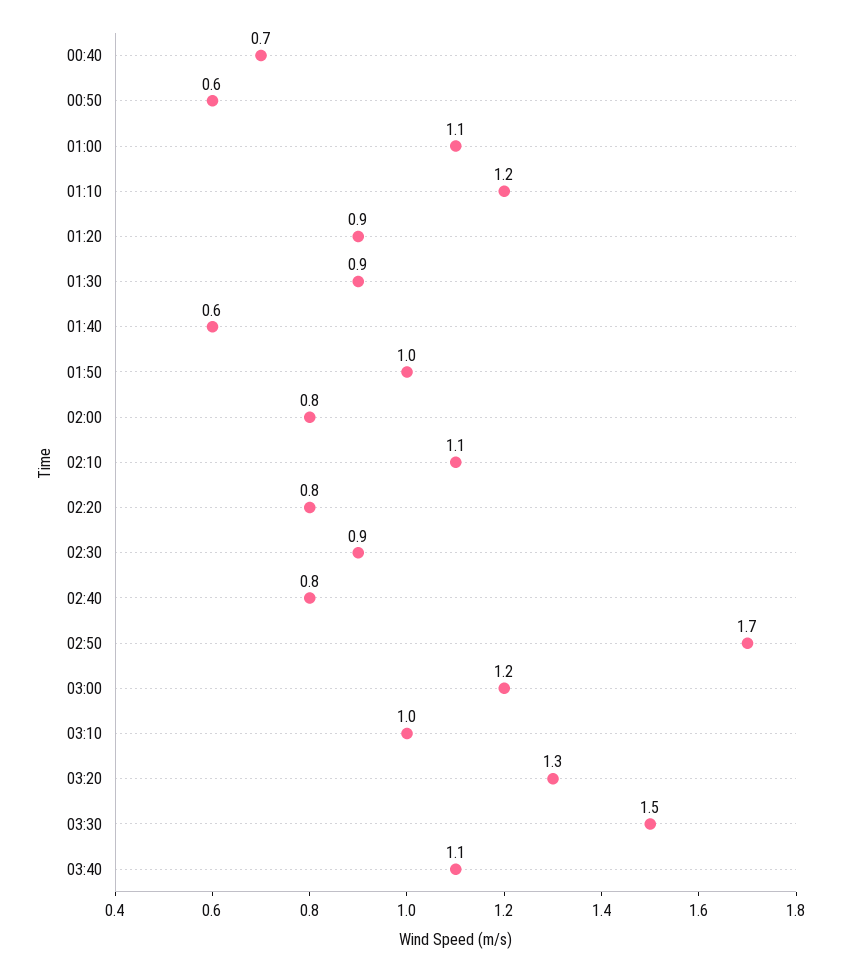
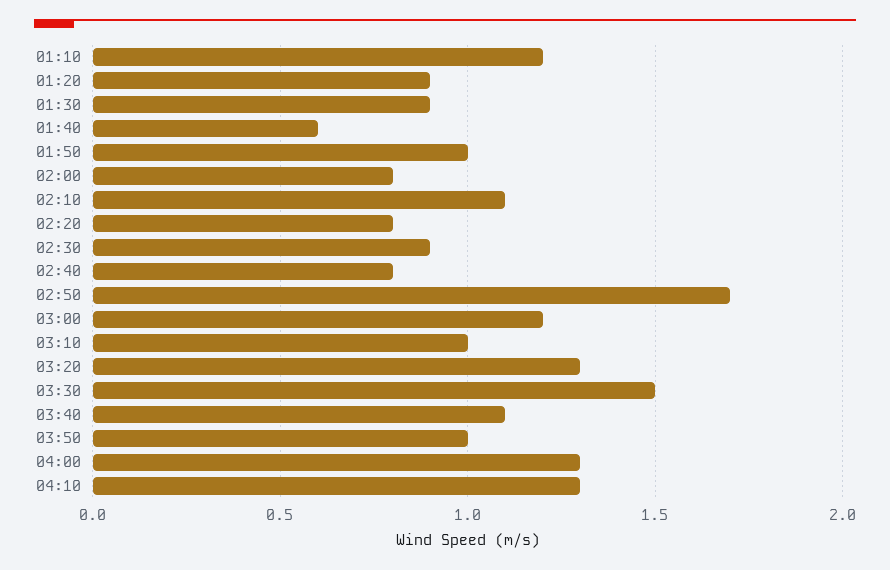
00:40: 0.7 -> none
00:50: 0.6 -> none
01:00: 1.1 -> none
03:50: none -> 1
04:00: none -> 1.3
04:10: none -> 1.3

